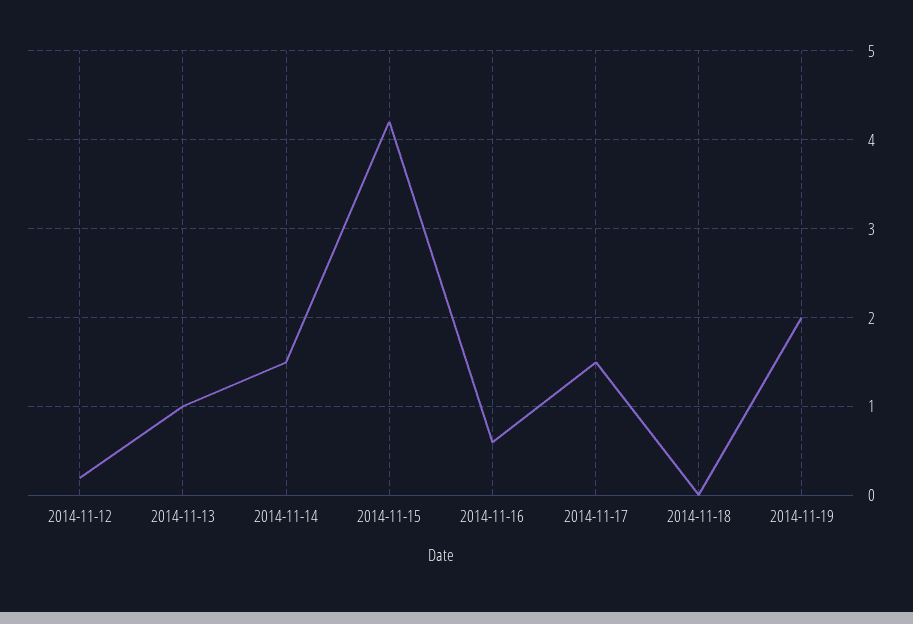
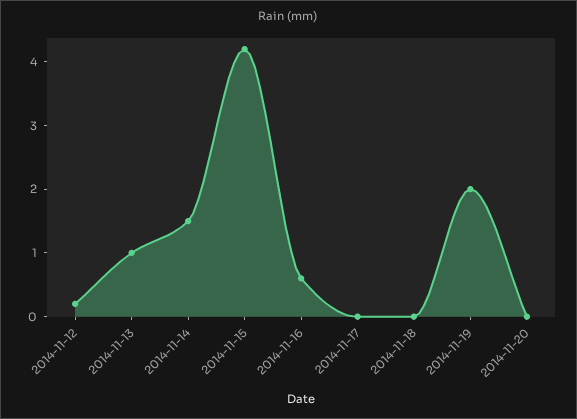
2014-11-17: 1.5 -> 0
2014-11-20: none -> 0

